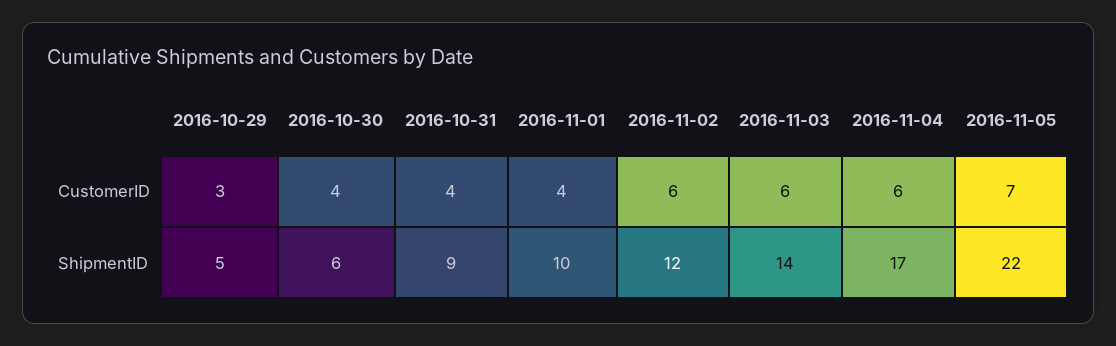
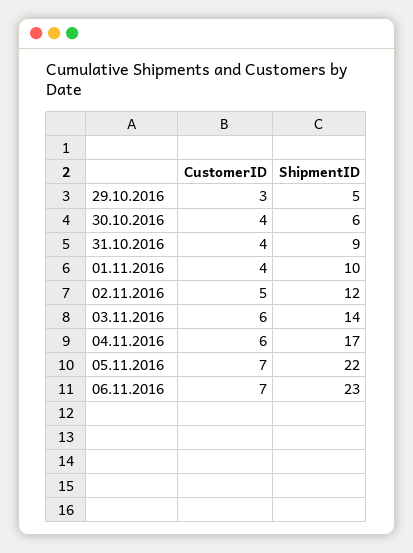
2016-11-02, CustomerID: 6 -> 5
06.11.2016, CustomerID: none -> 7
06.11.2016, ShipmentID: none -> 23

